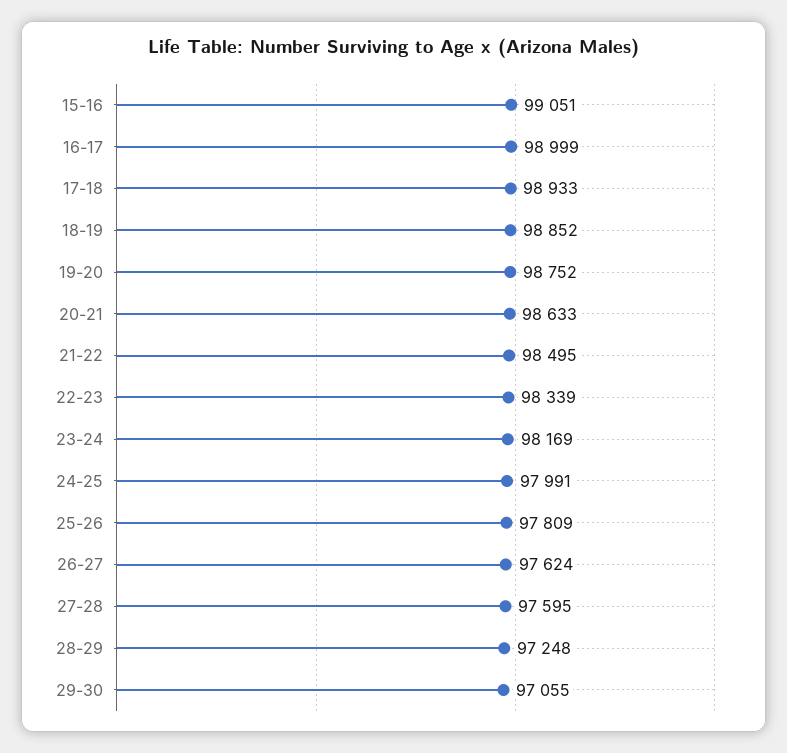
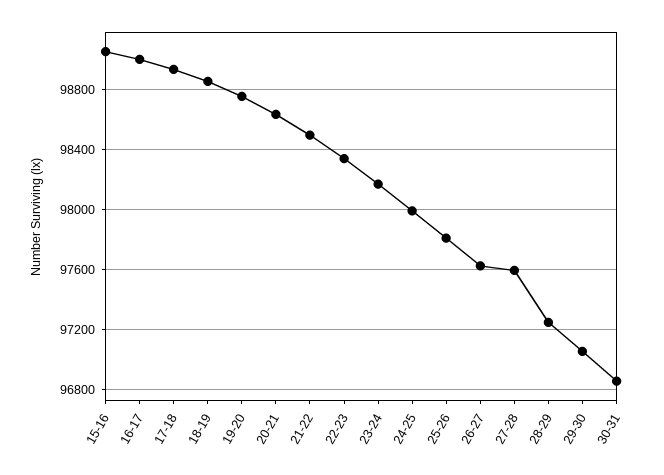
30-31: none -> 96850

